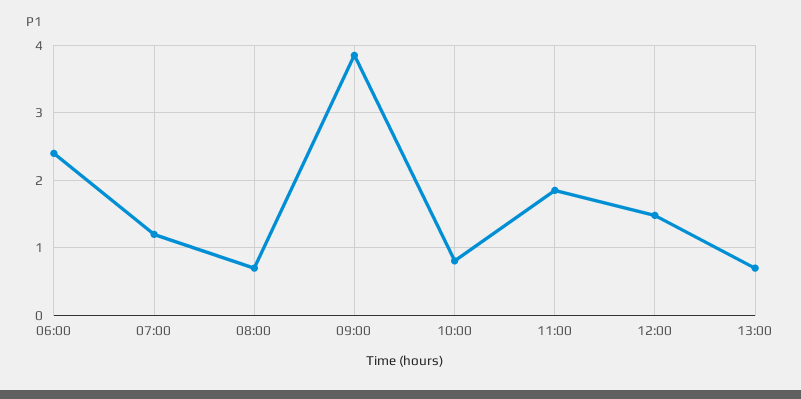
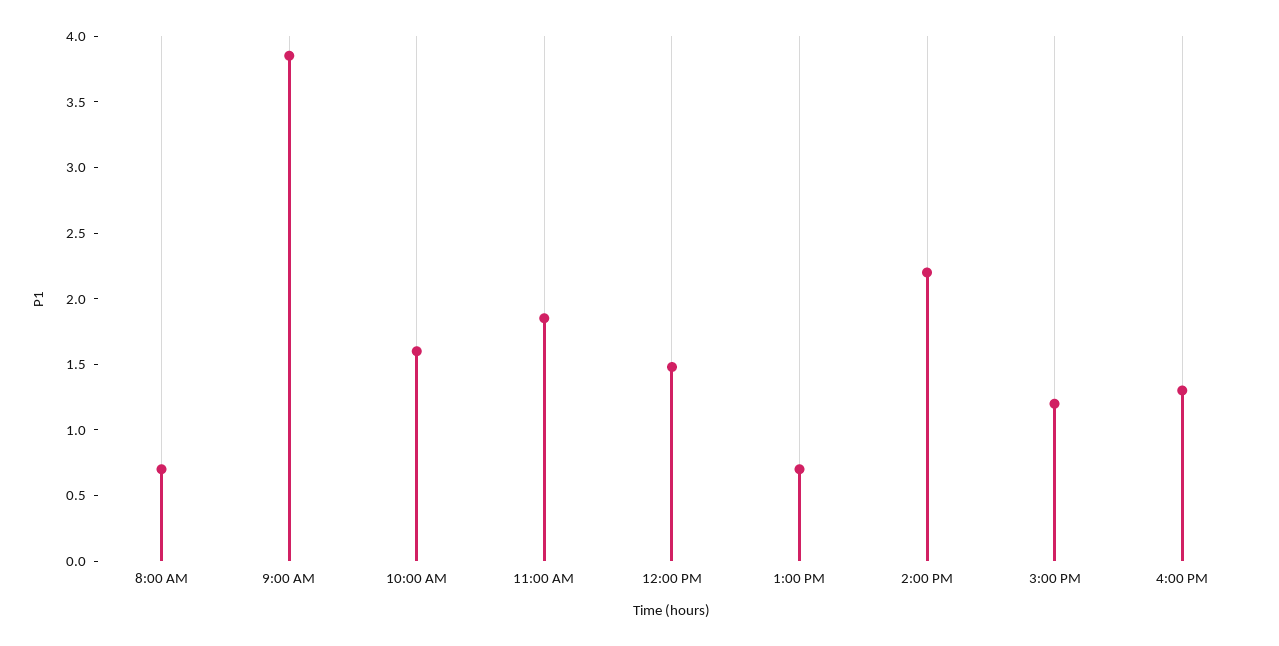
06:00: 2.4 -> none
07:00: 1.2 -> none
10:00: 0.8 -> 1.6
2:00 PM: none -> 2.2
3:00 PM: none -> 1.2
4:00 PM: none -> 1.3

